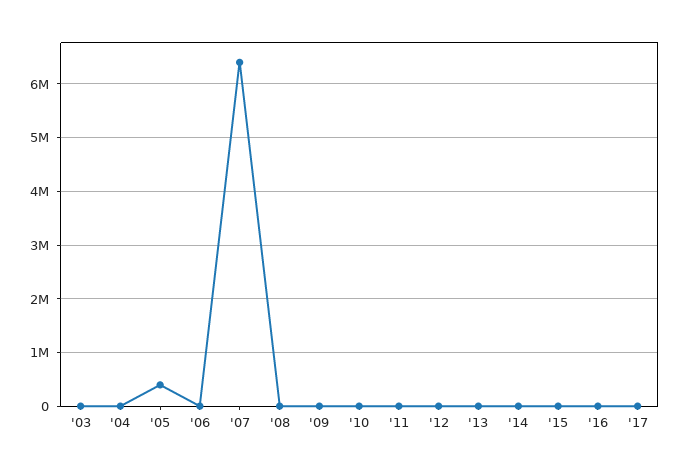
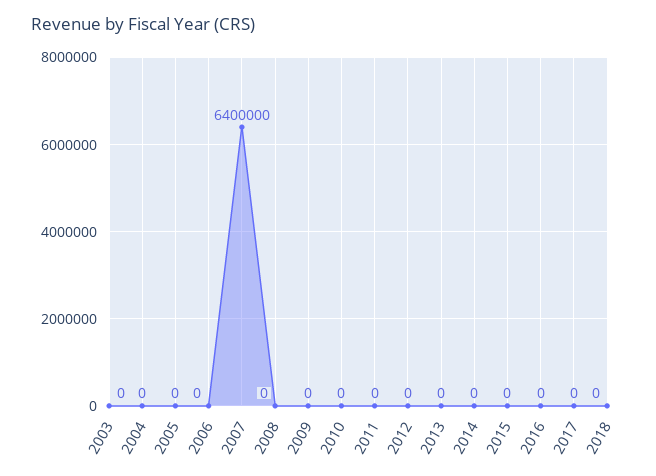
'05: 400000 -> 0
2018: none -> 0

